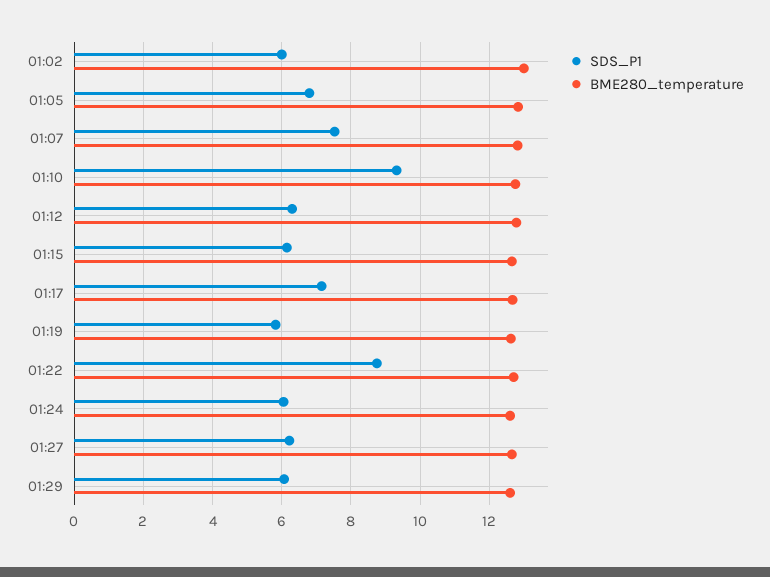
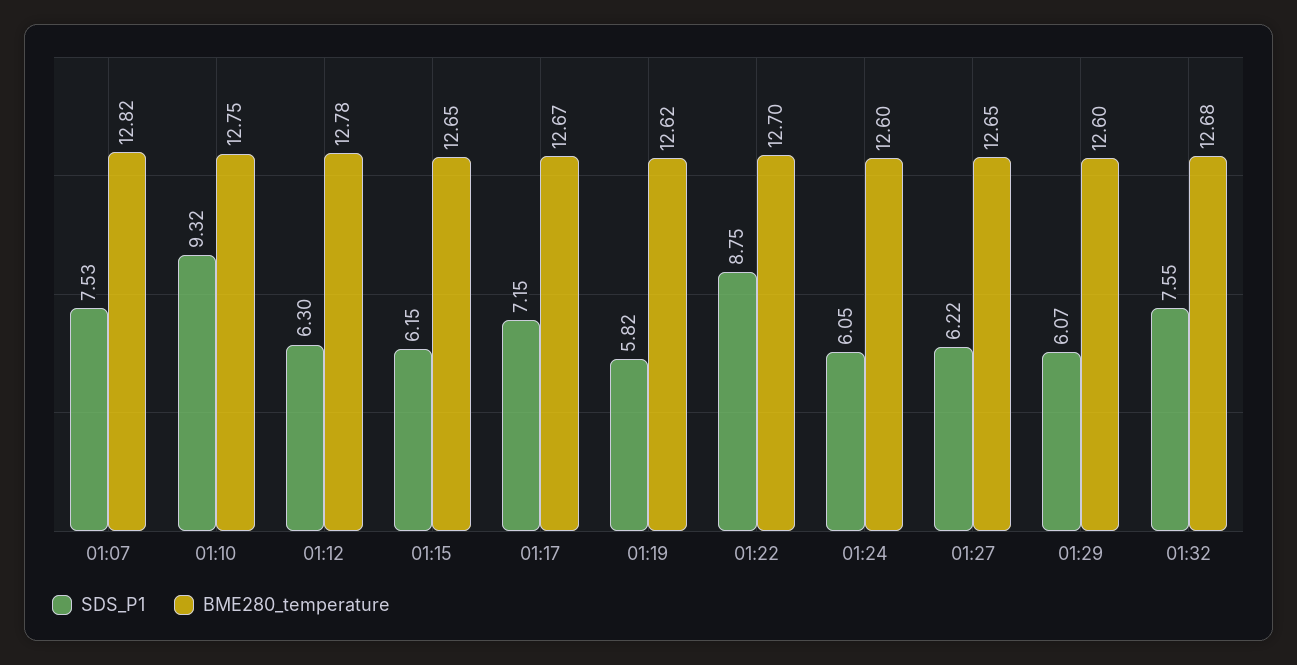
SDS_P1, 01:02: 6 -> none
BME280_temperature, 01:02: 13 -> none
SDS_P1, 01:05: 6.8 -> none
BME280_temperature, 01:05: 12.8 -> none
SDS_P1, 01:32: none -> 7.55
BME280_temperature, 01:32: none -> 12.68

